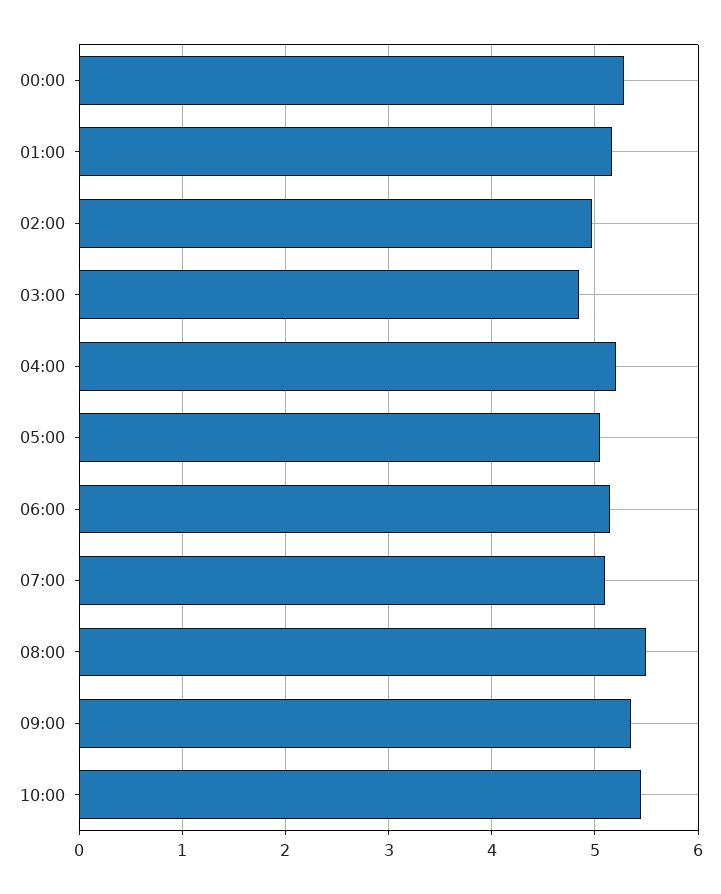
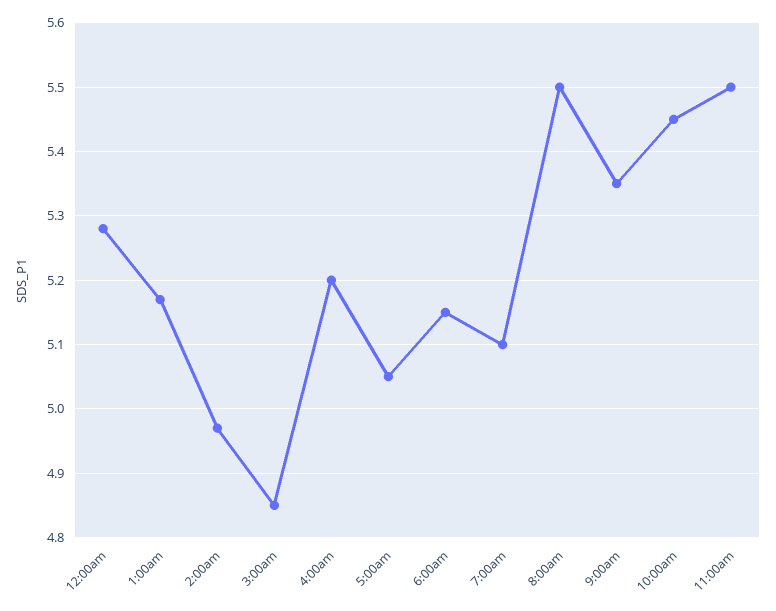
11:00am: none -> 5.5

